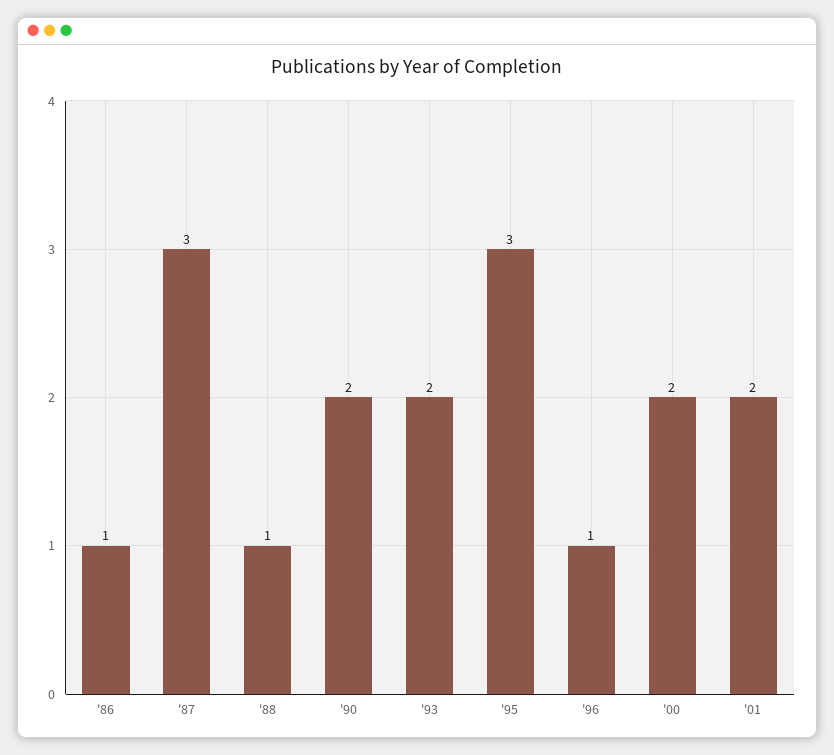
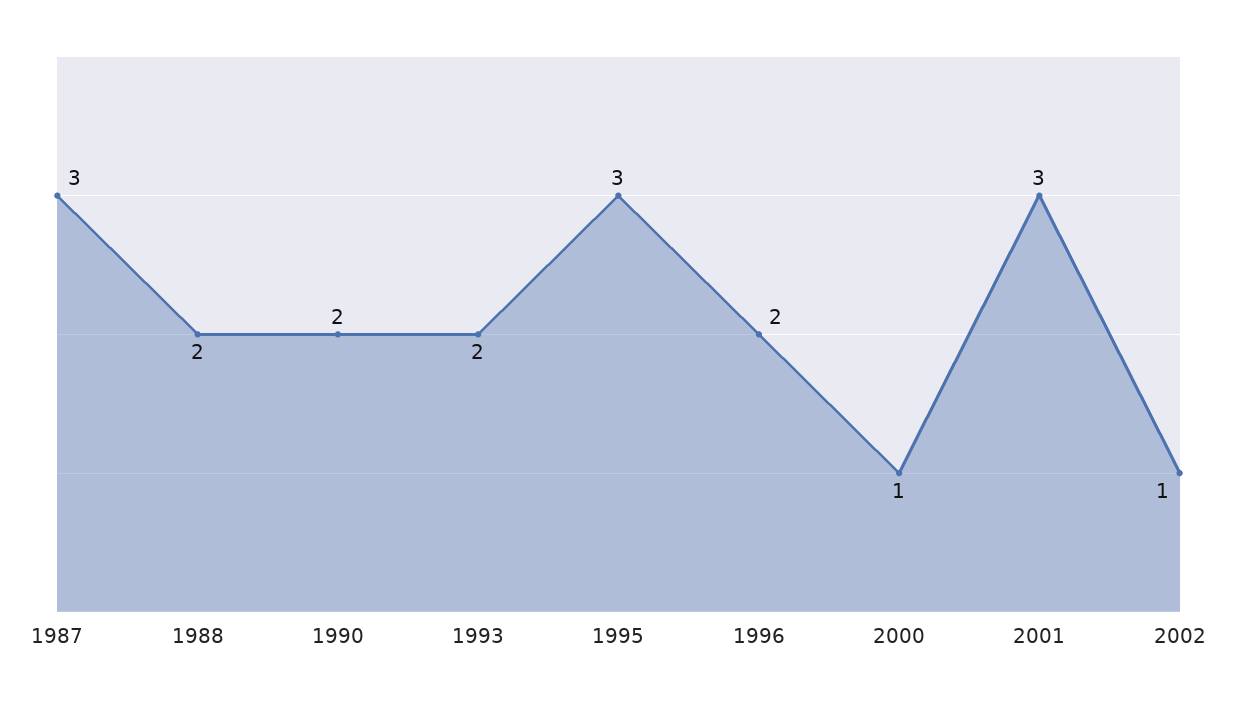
'86: 1 -> none
'88: 1 -> 2
'96: 1 -> 2
'00: 2 -> 1
'01: 2 -> 3
2002: none -> 1

